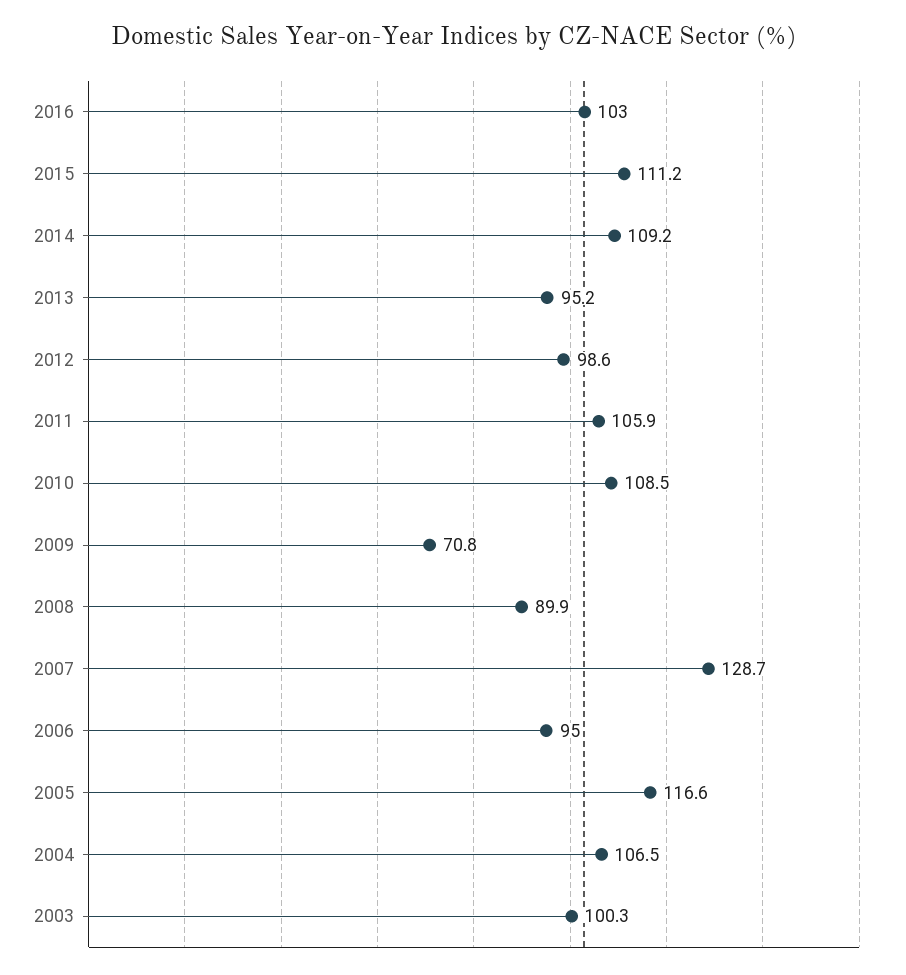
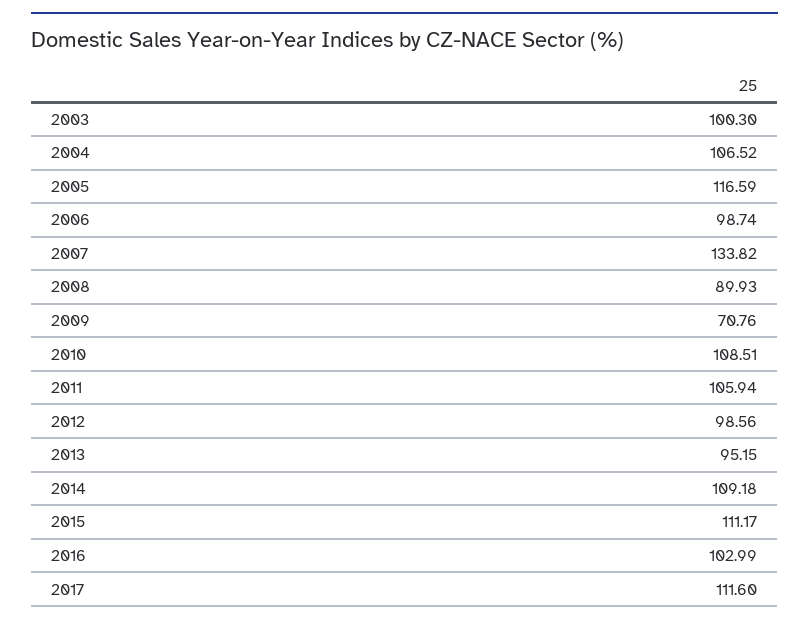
2007: 128.7 -> 133.82
2006: 95 -> 98.74
2017: none -> 111.6

